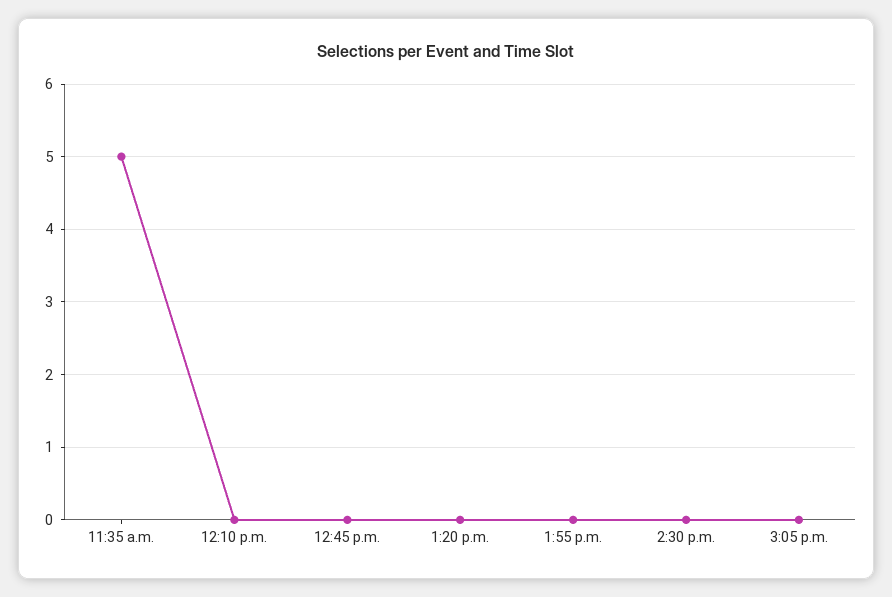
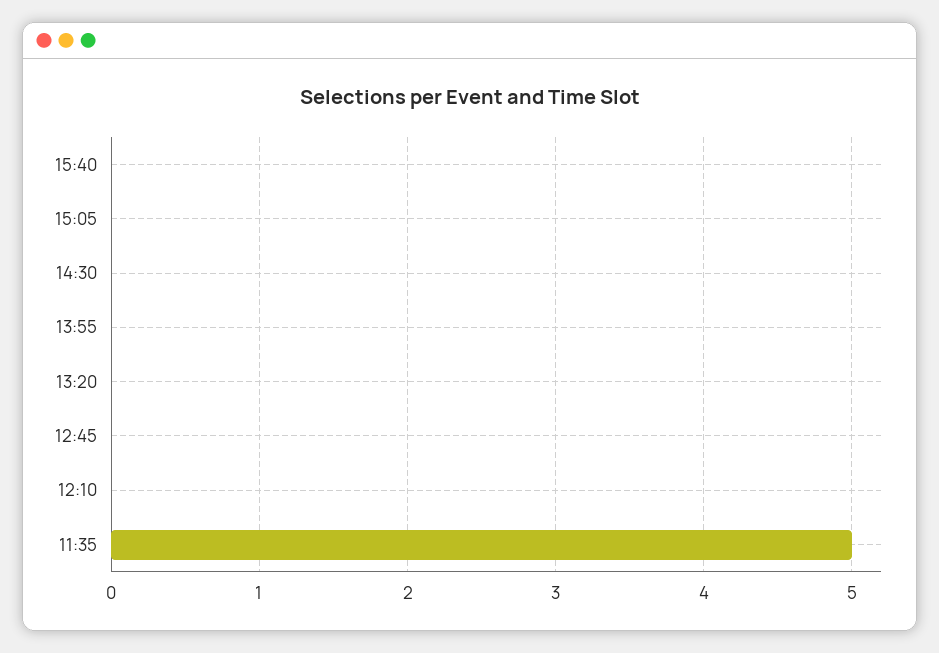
15:40: none -> 0

